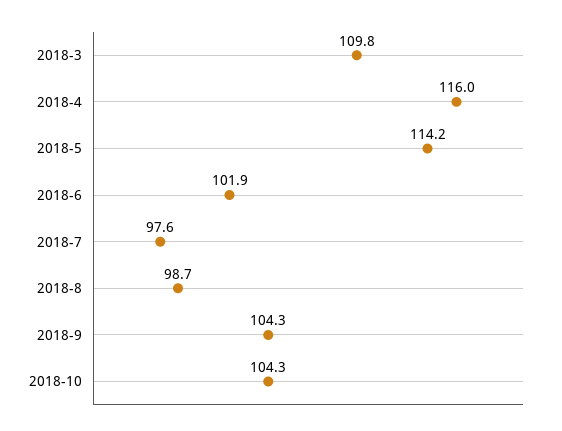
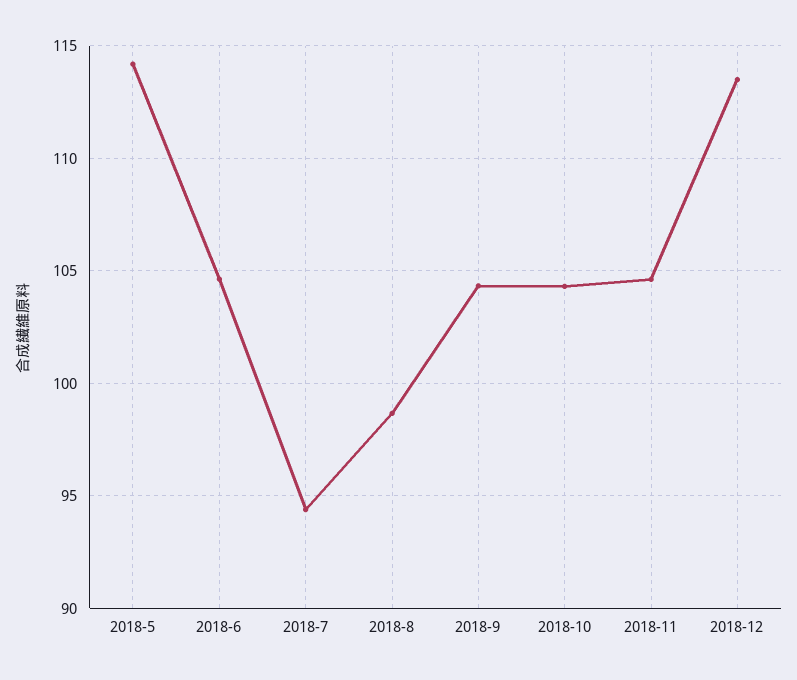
2018-3: 109.8 -> none
2018-4: 116 -> none
2018-6: 101.9 -> 104.5
2018-7: 97.6 -> 94.5
2018-11: none -> 104.5
2018-12: none -> 113.5

